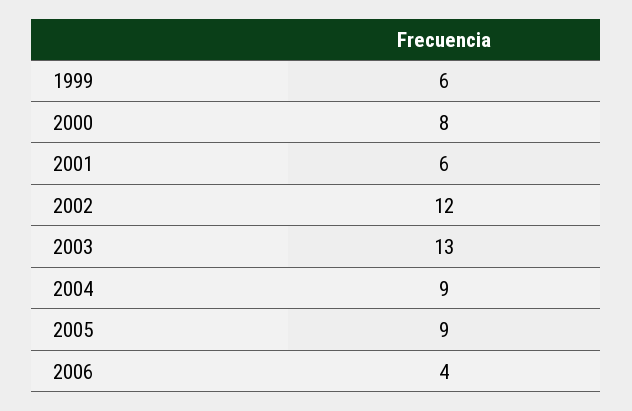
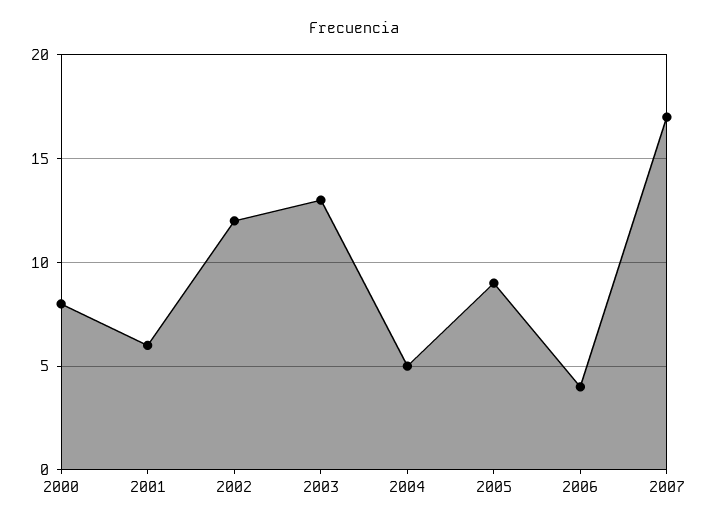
1999: 6 -> none
2004: 9 -> 5
2007: none -> 17

